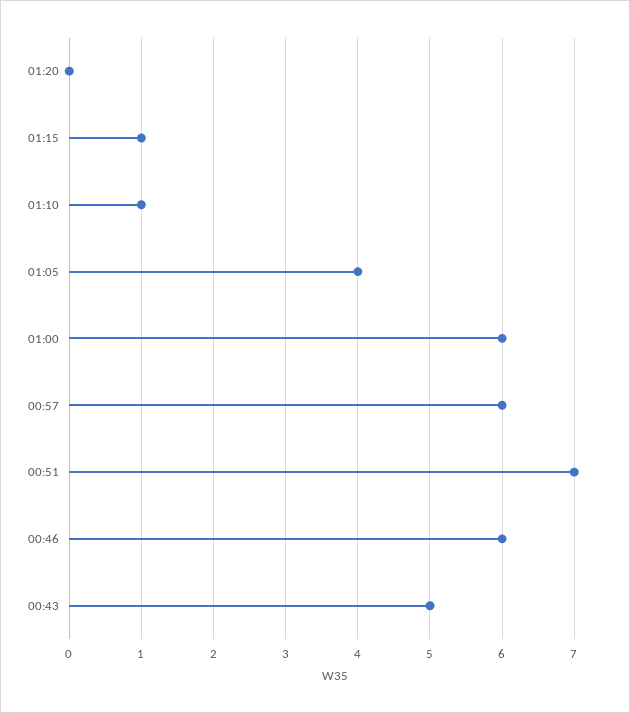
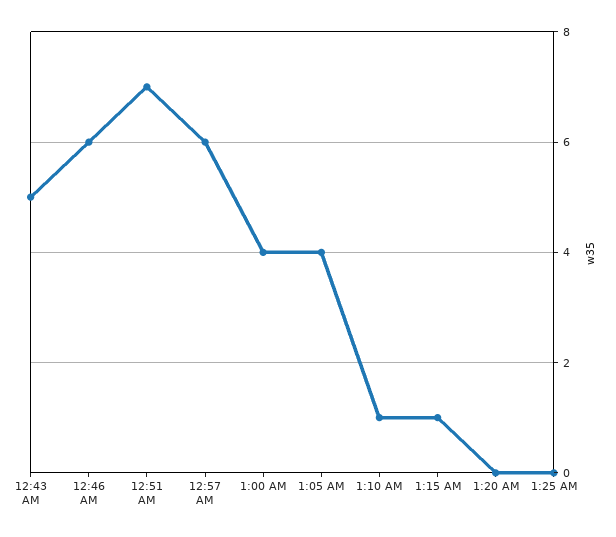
01:00: 6 -> 4
1:25 AM: none -> 0

